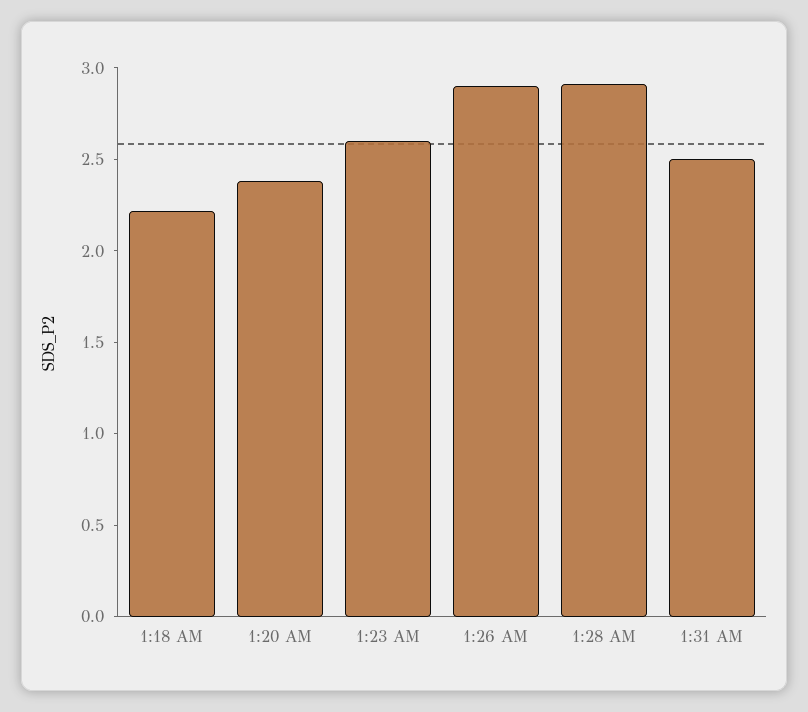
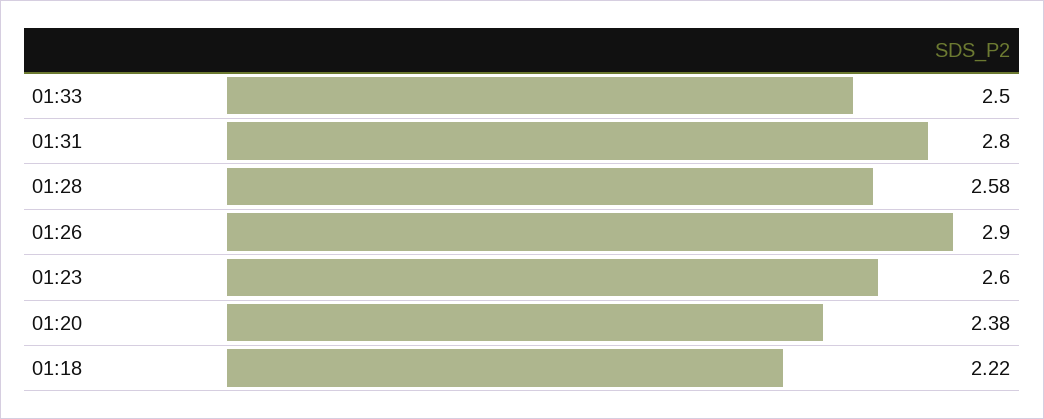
1:28 AM: 2.9 -> 2.58
1:31 AM: 2.5 -> 2.8
01:33: none -> 2.5

